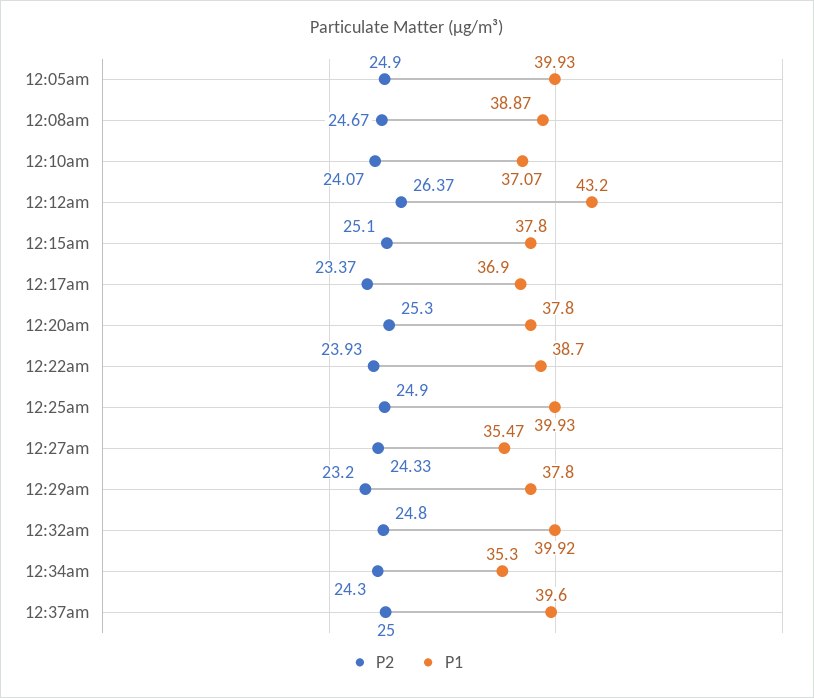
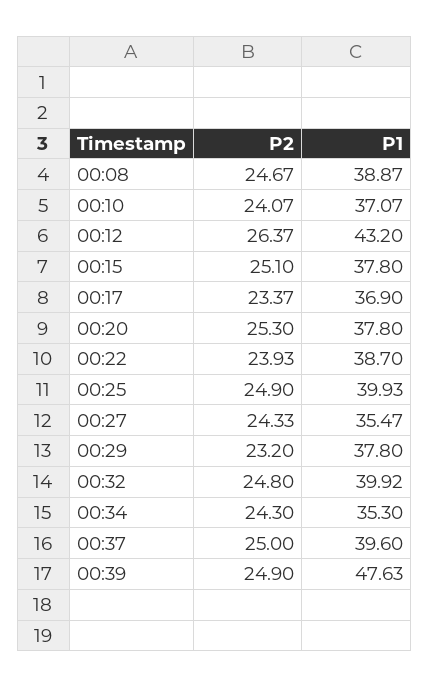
P2, 12:05am: 24.9 -> none
P1, 12:05am: 39.93 -> none
P2, 00:39: none -> 24.9
P1, 00:39: none -> 47.63

